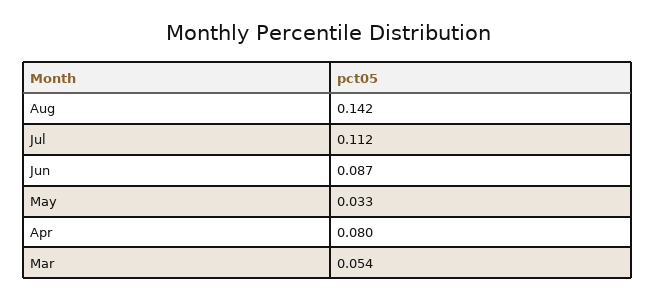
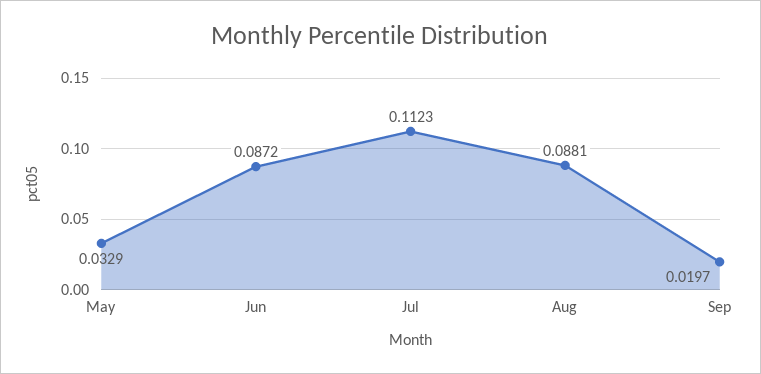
Aug: 0.142 -> 0.0881
Apr: 0.08 -> none
Mar: 0.054 -> none
Sep: none -> 0.0197

